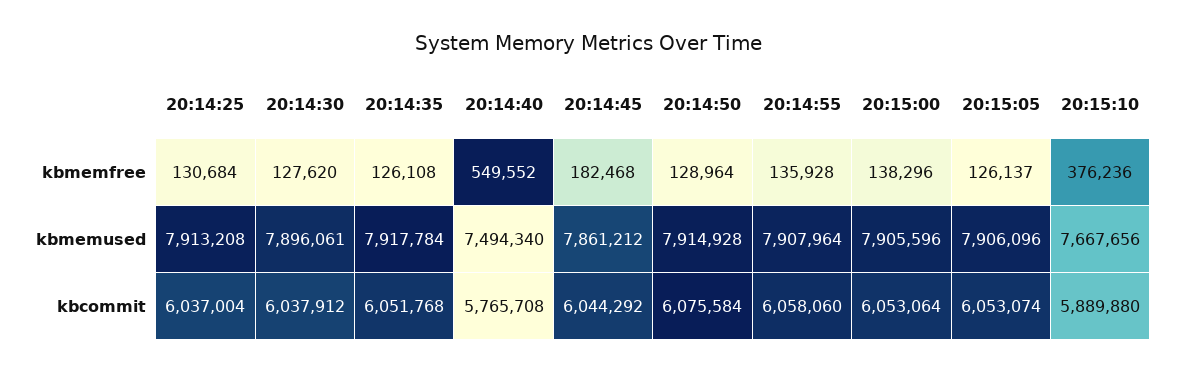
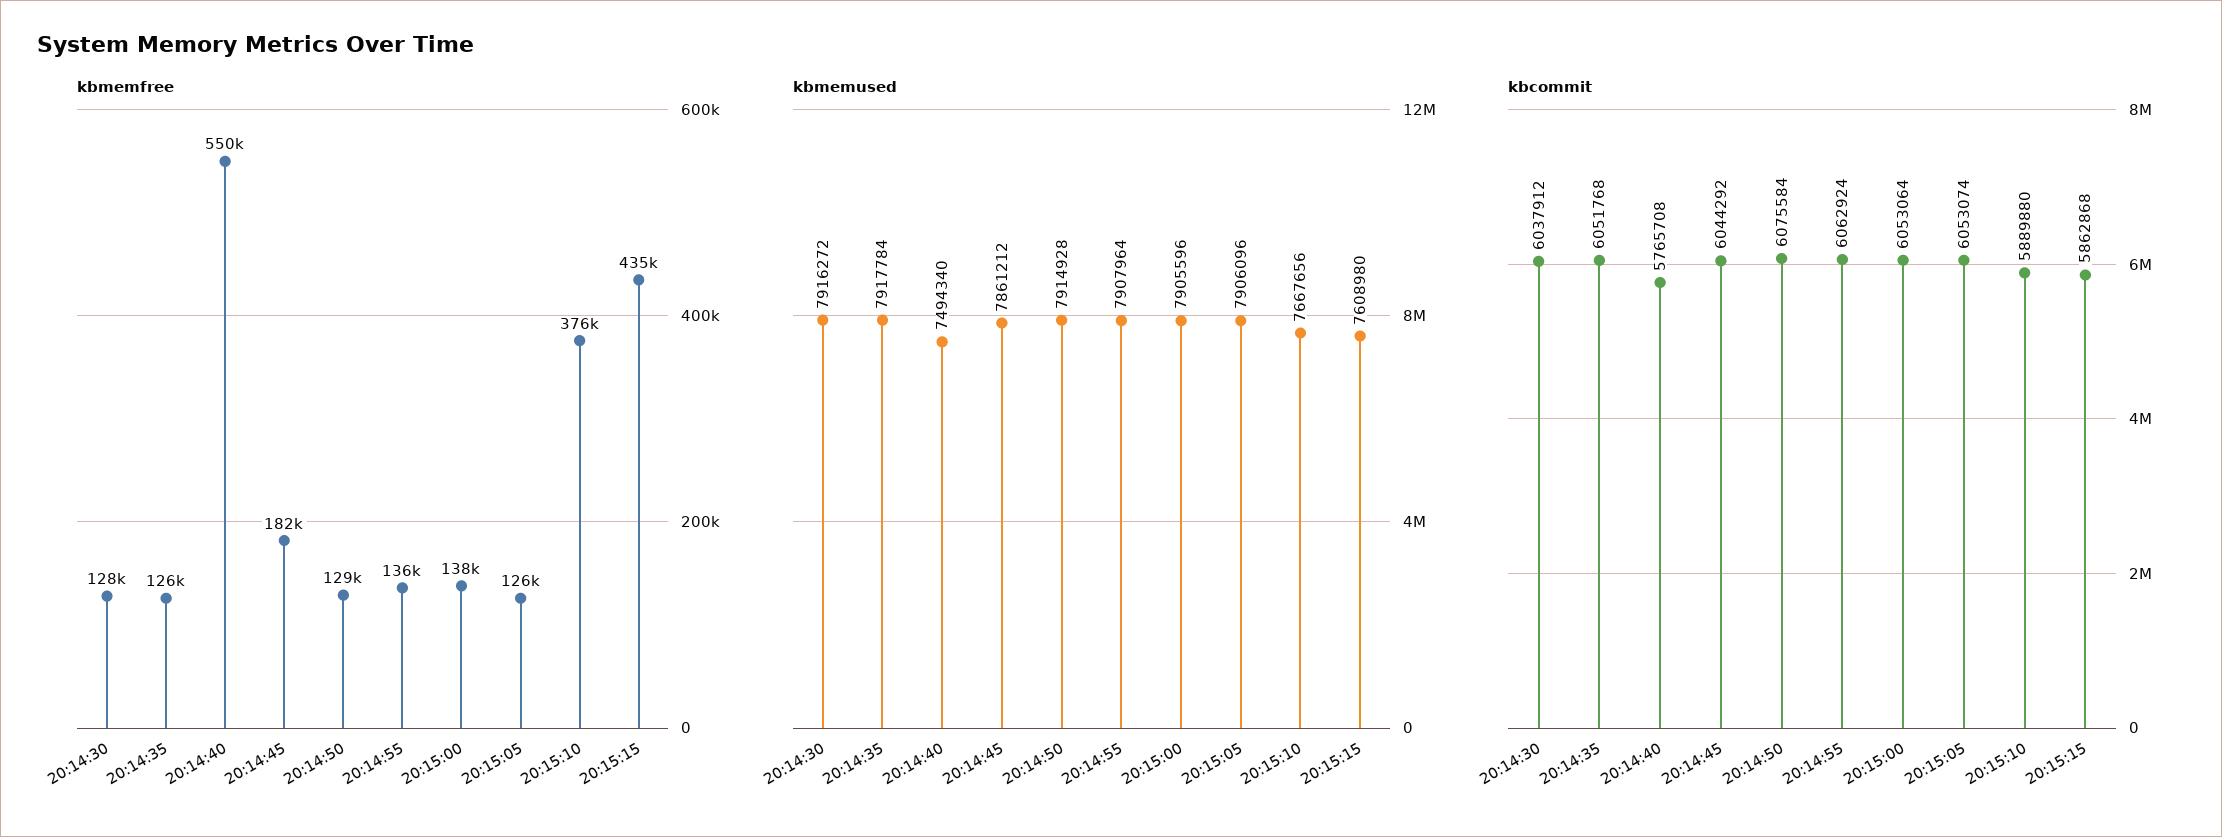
kbmemfree, 20:14:25: 130684 -> none
kbmemused, 20:14:25: 7913208 -> none
kbmemused, 20:14:30: 7896061 -> 7916272
kbcommit, 20:14:25: 6037004 -> none
kbcommit, 20:14:55: 6058060 -> 6062924
kbmemfree, 20:15:15: none -> 435000
kbmemused, 20:15:15: none -> 7608980
kbcommit, 20:15:15: none -> 5862868

